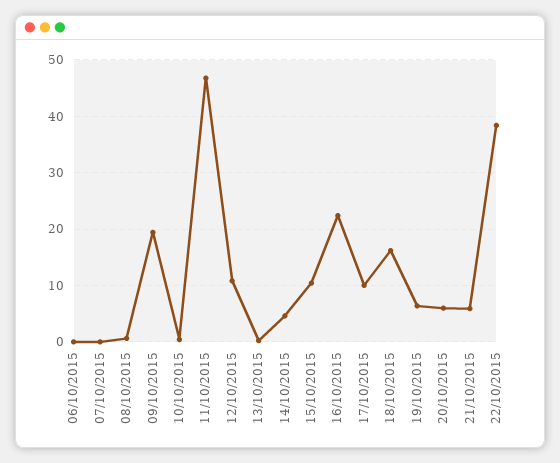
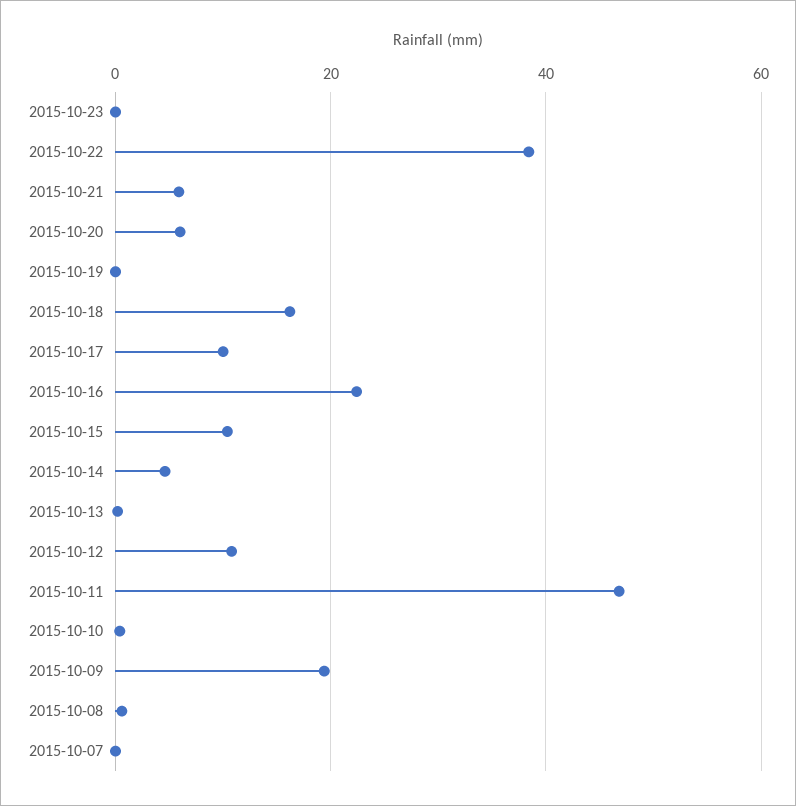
06/10/2015: 0 -> none
19/10/2015: 6 -> 0
2015-10-23: none -> 0

